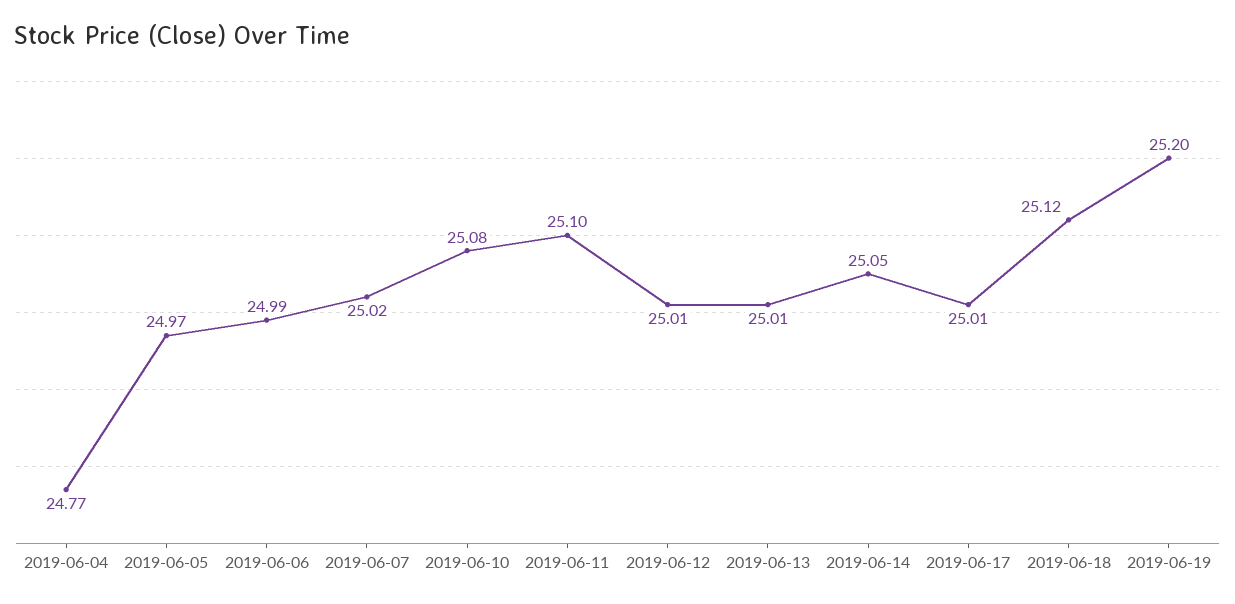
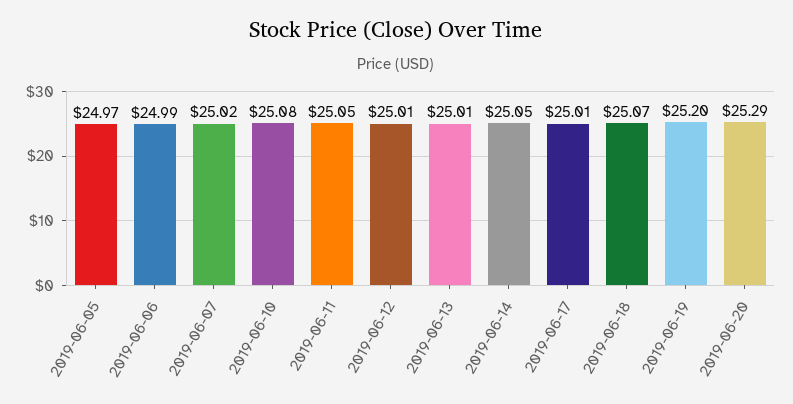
2019-06-04: 24.77 -> none
2019-06-11: 25.1 -> 25.05
2019-06-18: 25.12 -> 25.07
2019-06-20: none -> 25.29

